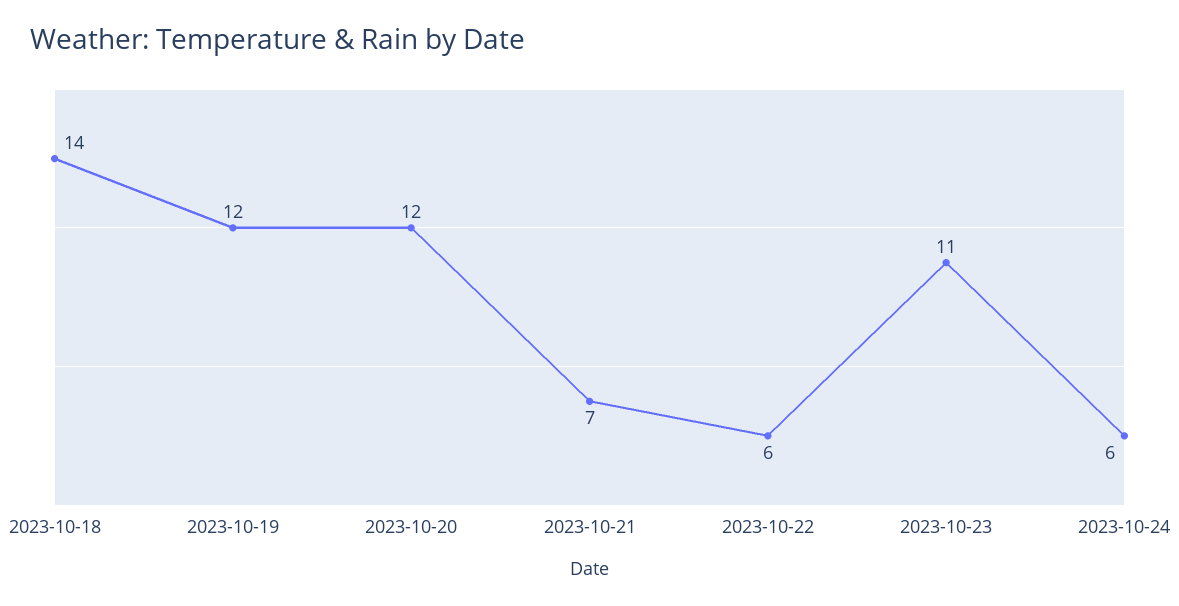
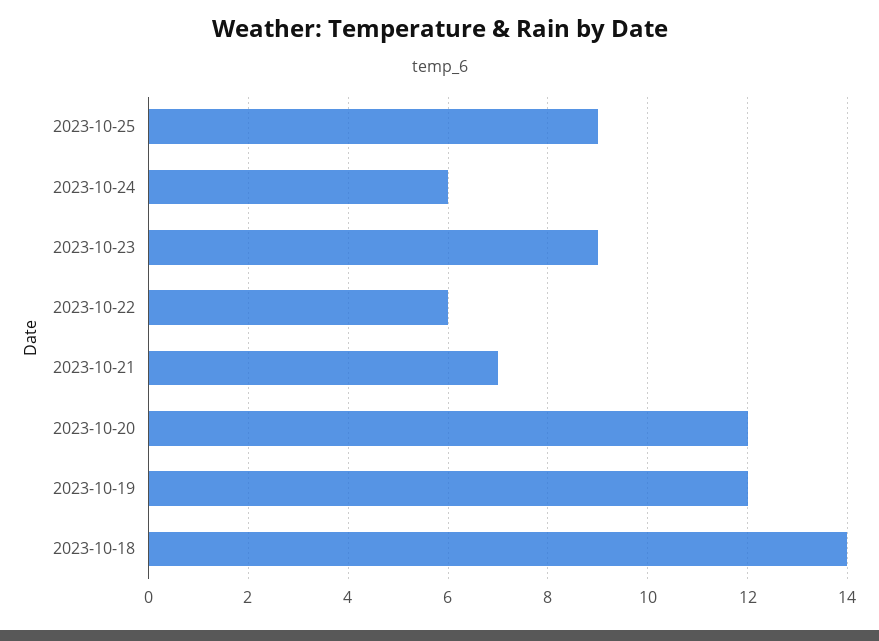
2023-10-23: 11 -> 9
2023-10-25: none -> 9

